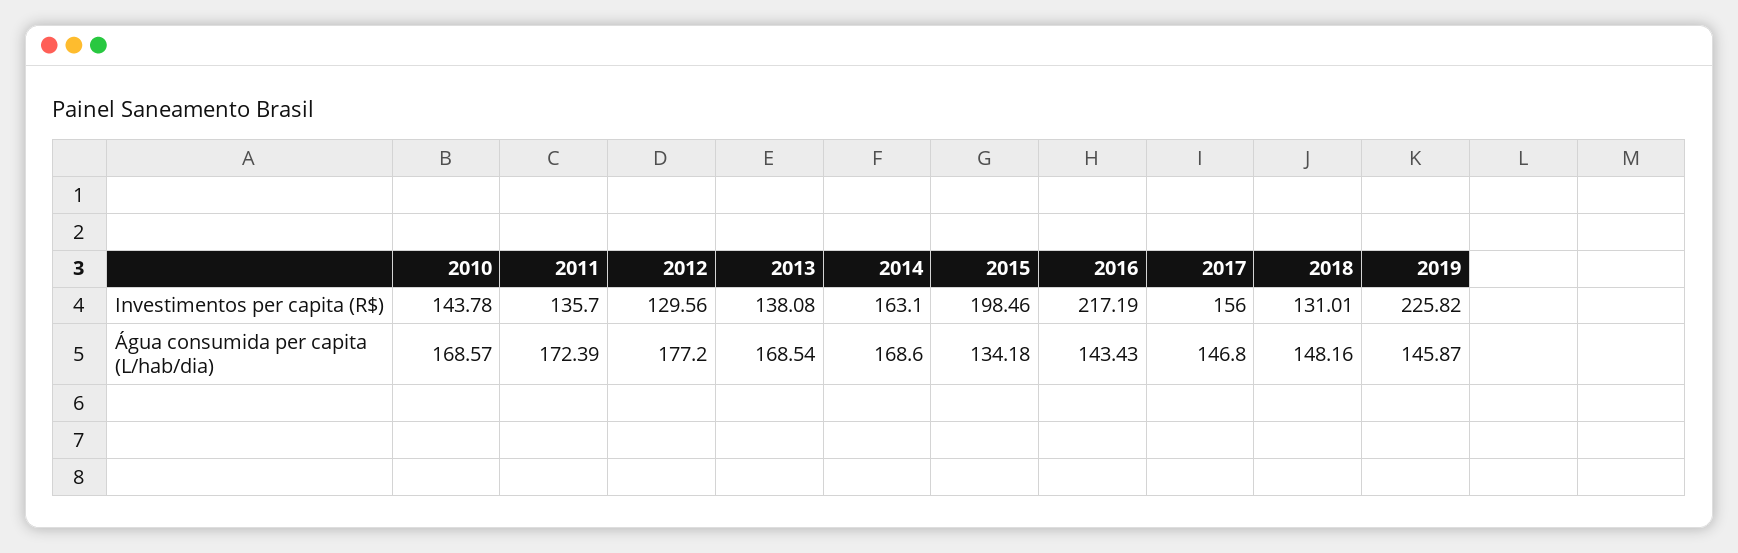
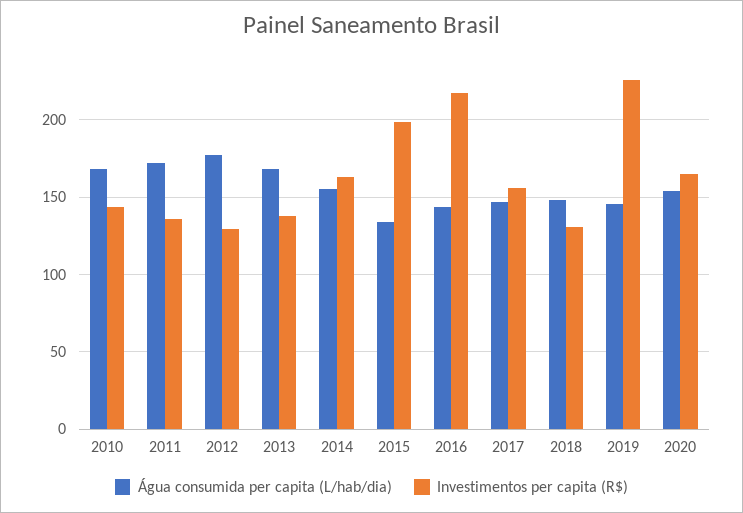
Água consumida per capita (L/hab/dia), 2014: 168.6 -> 155
Água consumida per capita (L/hab/dia), 2020: none -> 155
Investimentos per capita (R$), 2020: none -> 165

